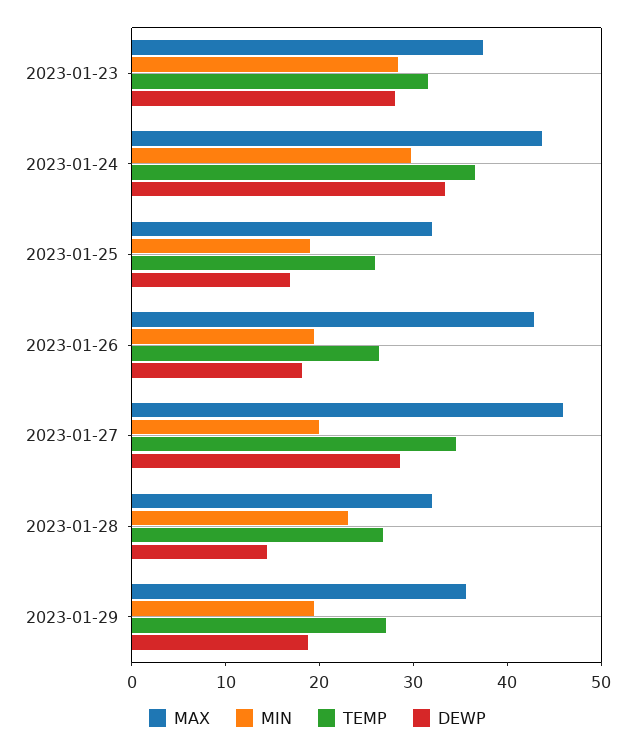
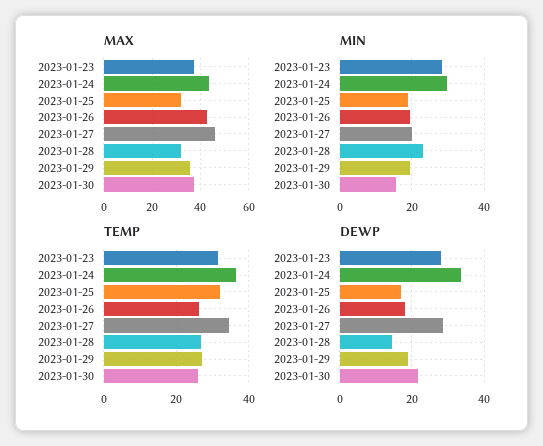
TEMP, 2023-01-25: 26 -> 32
MAX, 2023-01-30: none -> 37.5
MIN, 2023-01-30: none -> 16
TEMP, 2023-01-30: none -> 26
DEWP, 2023-01-30: none -> 22

